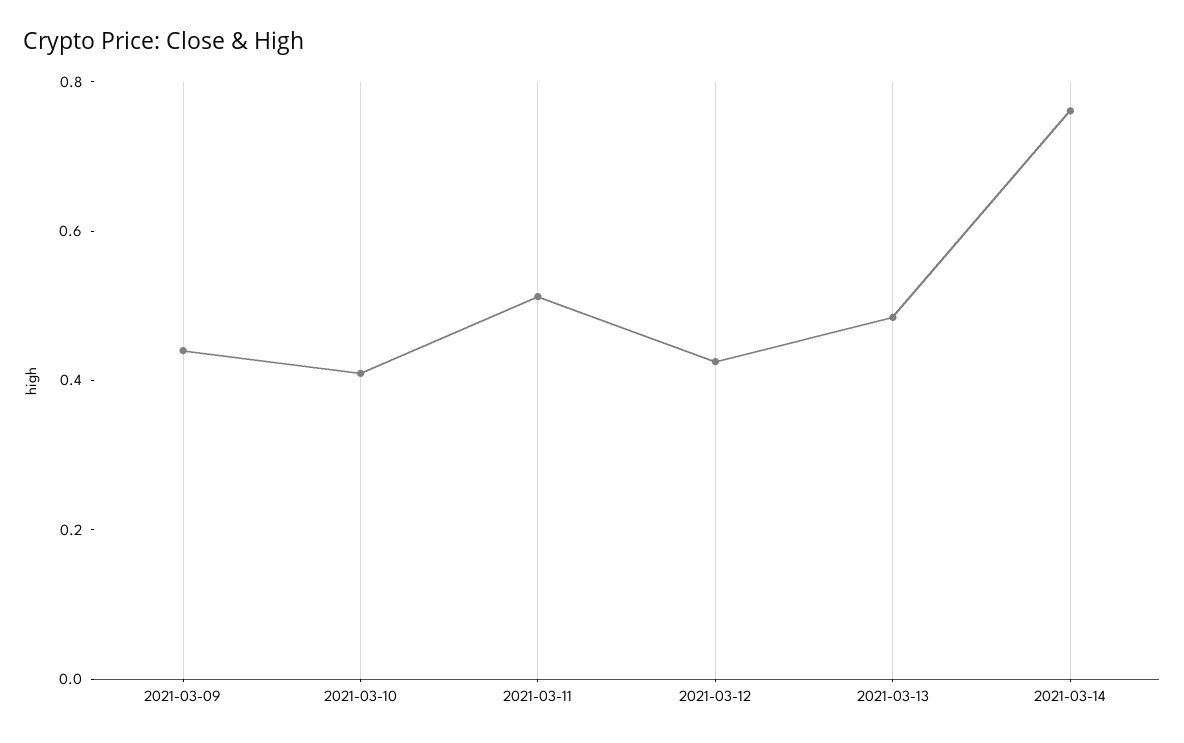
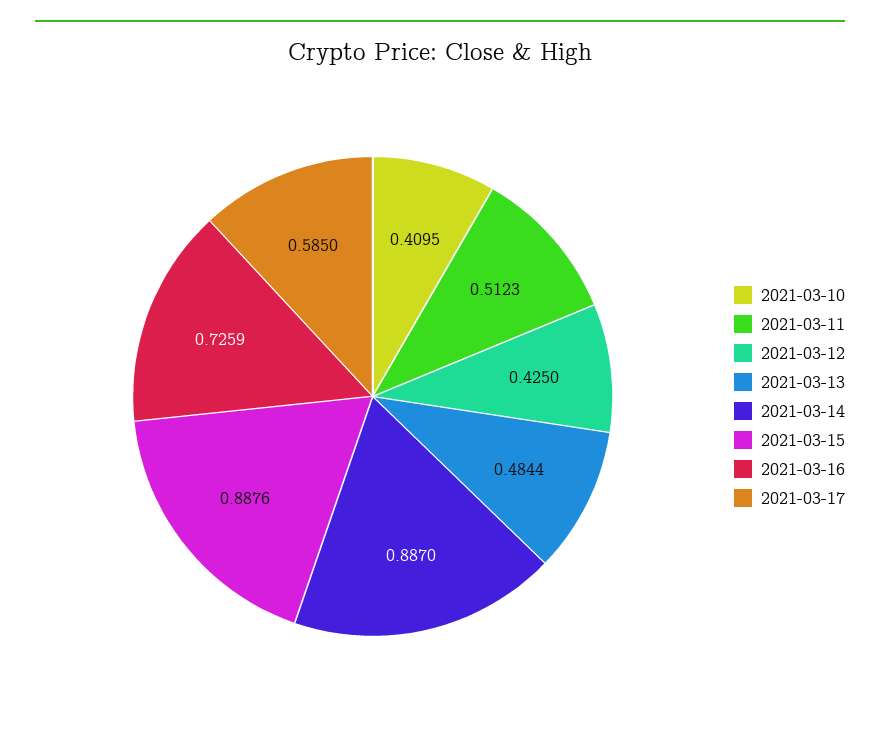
2021-03-09: 0.45 -> none
2021-03-14: 0.75 -> 0.887
2021-03-15: none -> 0.8876
2021-03-16: none -> 0.7259
2021-03-17: none -> 0.585

